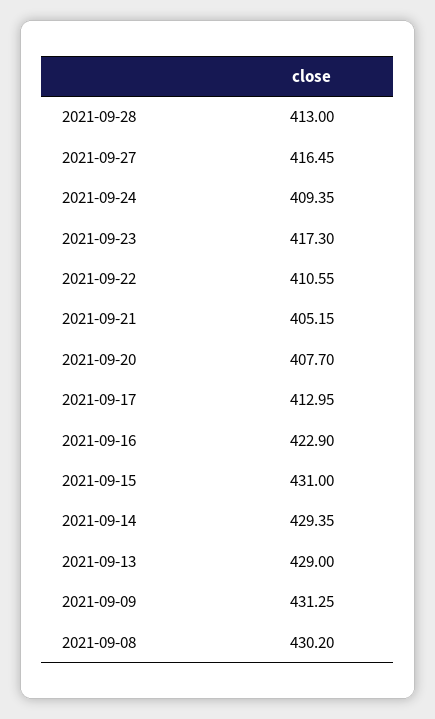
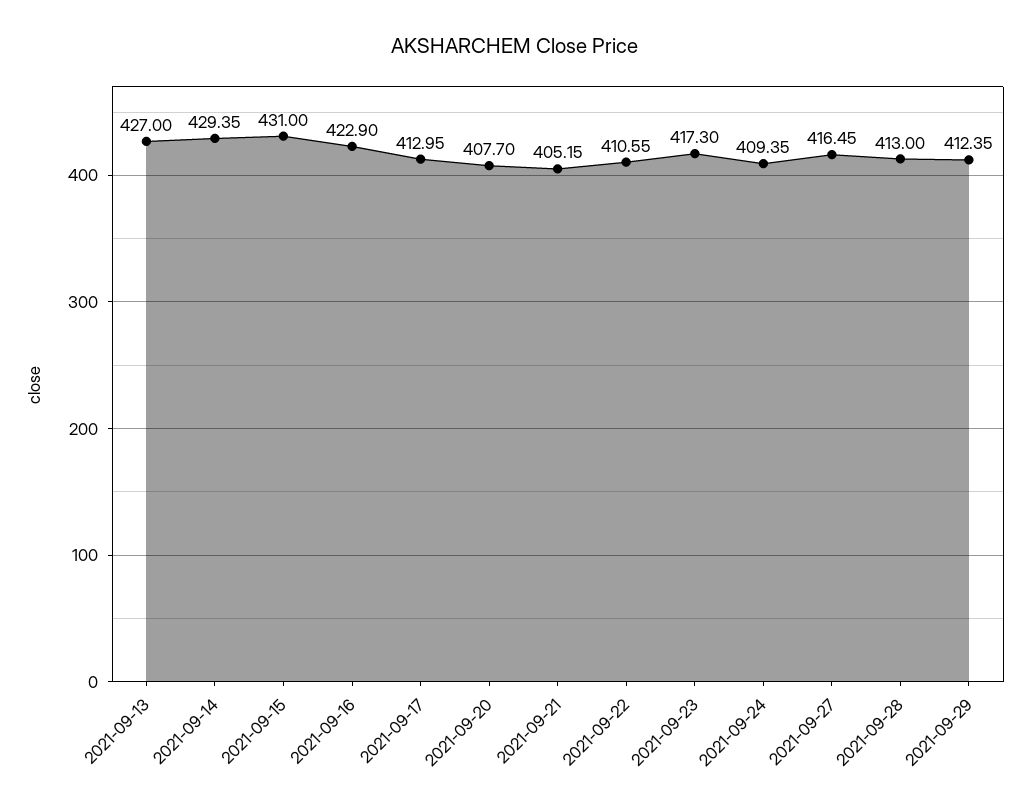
2021-09-13: 429 -> 427
2021-09-09: 431.25 -> none
2021-09-08: 430.2 -> none
2021-09-29: none -> 412.35

